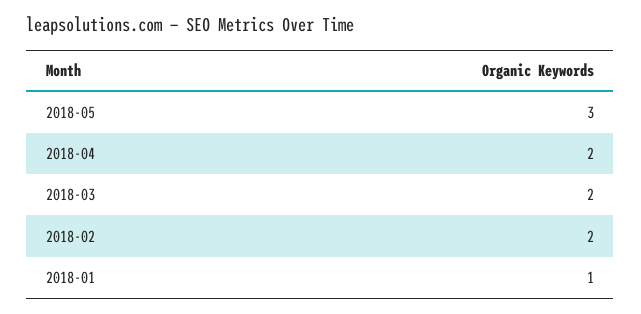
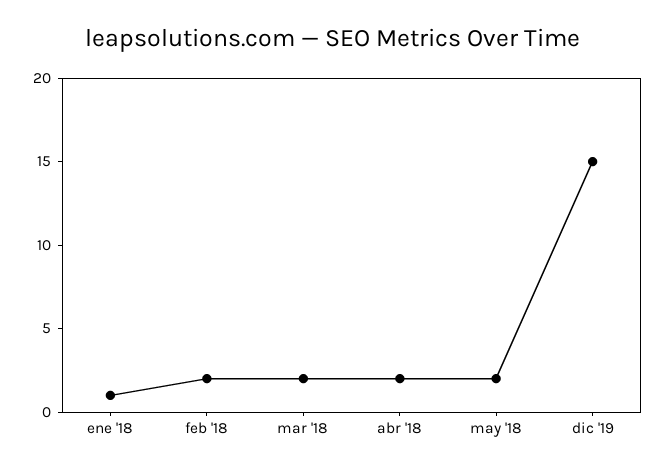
2018-05: 3 -> 2
dic '19: none -> 15

